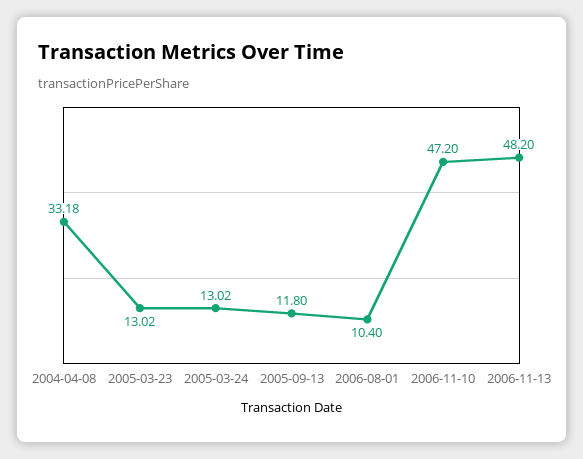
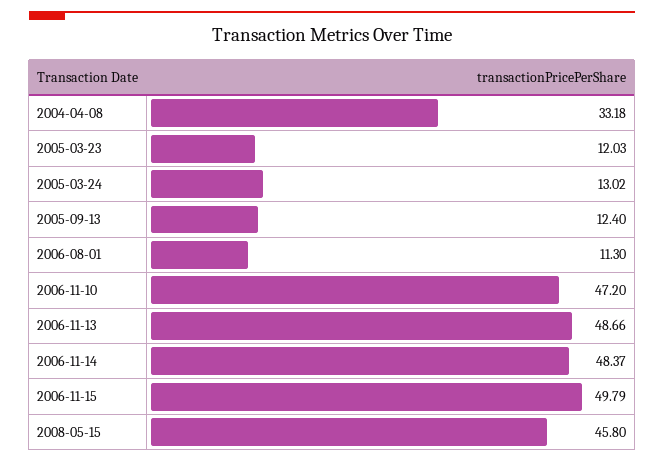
2005-03-23: 13.02 -> 12.03
2005-09-13: 11.8 -> 12.4
2006-08-01: 10.4 -> 11.3
2006-11-13: 48.2 -> 48.66
2006-11-14: none -> 48.37
2006-11-15: none -> 49.79
2008-05-15: none -> 45.8

